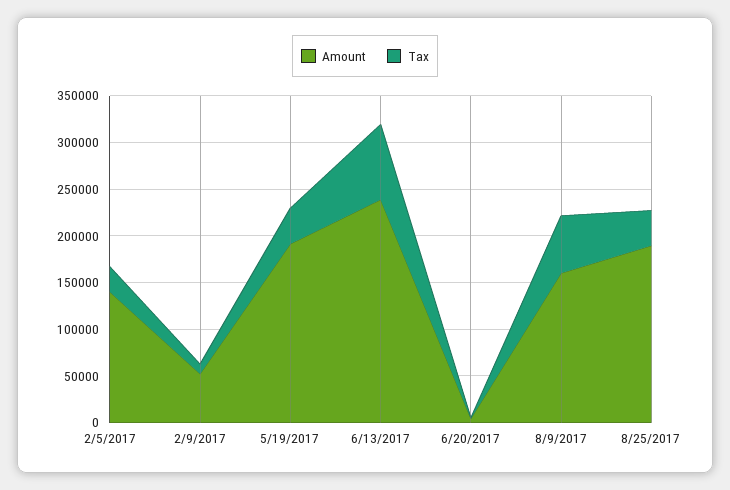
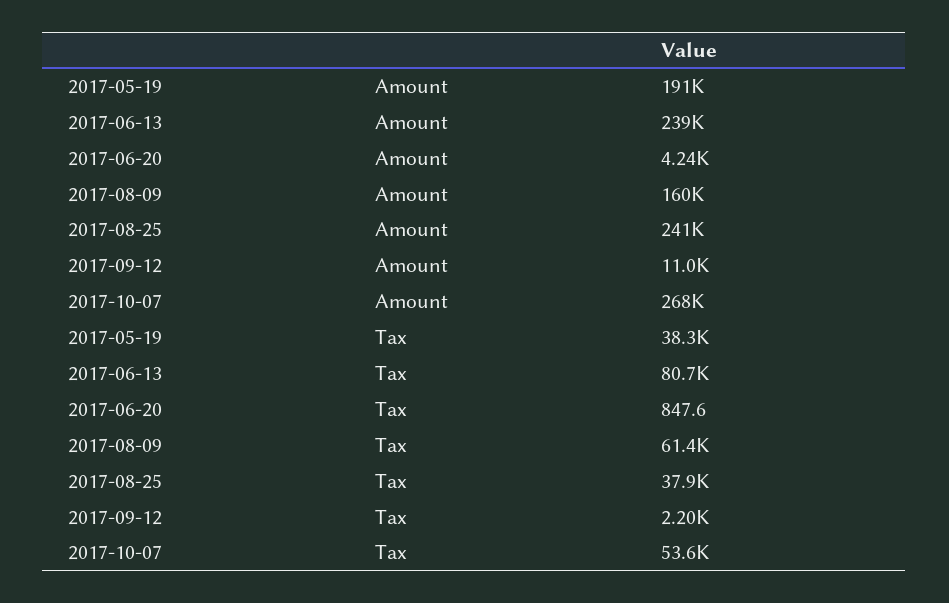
Amount, 2/5/2017: 140000 -> none
Tax, 2/5/2017: 30000 -> none
Amount, 2/9/2017: 50000 -> none
Tax, 2/9/2017: 10000 -> none
Amount, 8/25/2017: 190000 -> 241000
Amount, 2017-09-12: none -> 11000
Amount, 2017-10-07: none -> 268000
Tax, 2017-09-12: none -> 2200
Tax, 2017-10-07: none -> 53600

